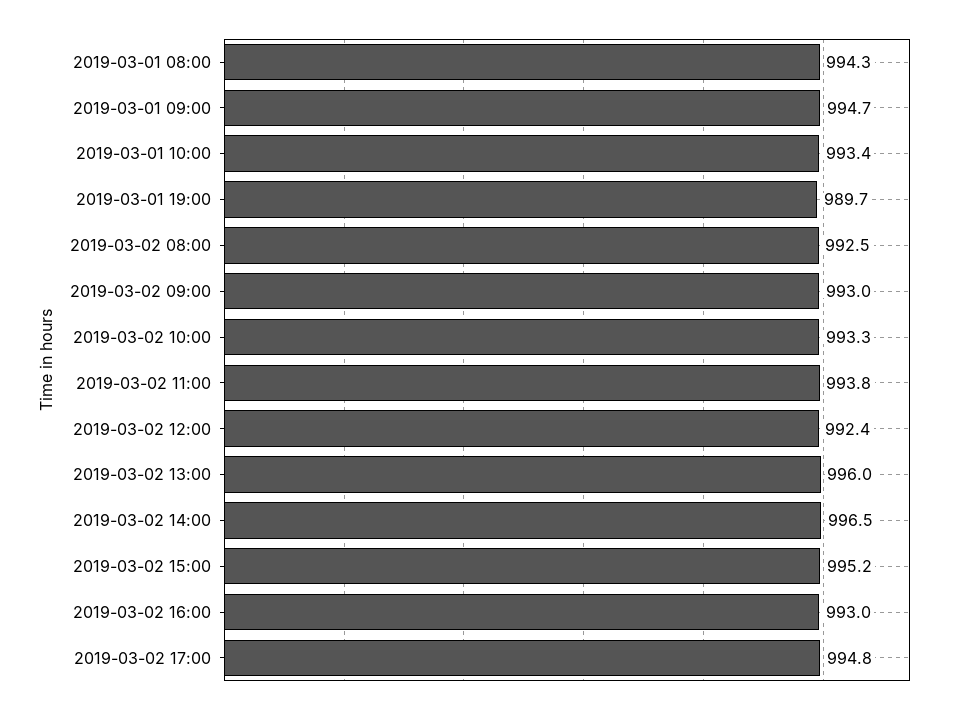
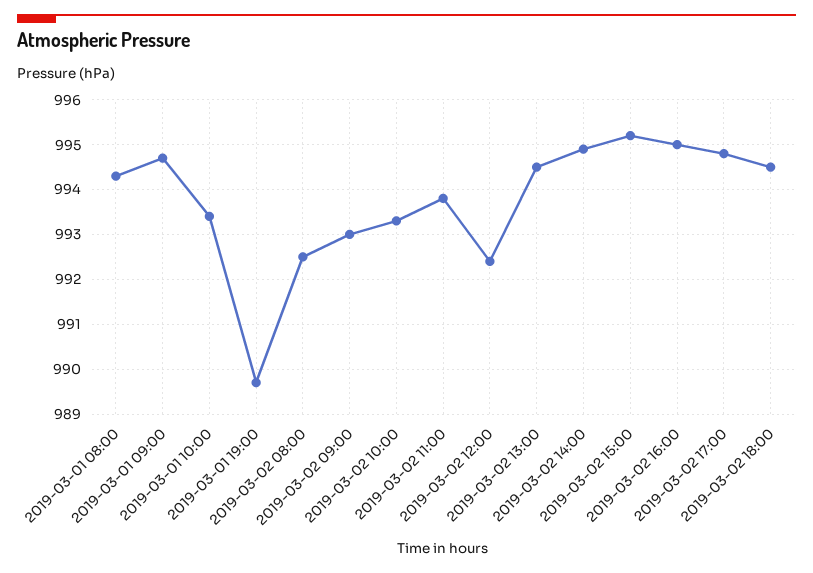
2019-03-02 13:00: 996 -> 994.5
2019-03-02 14:00: 996.5 -> 995
2019-03-02 16:00: 993 -> 995
2019-03-02 18:00: none -> 994.5

